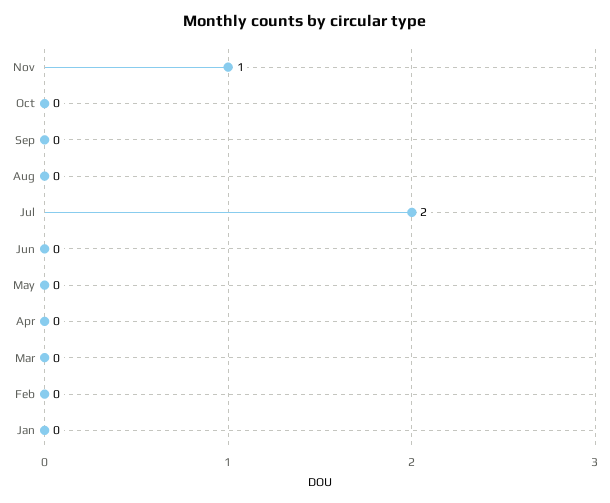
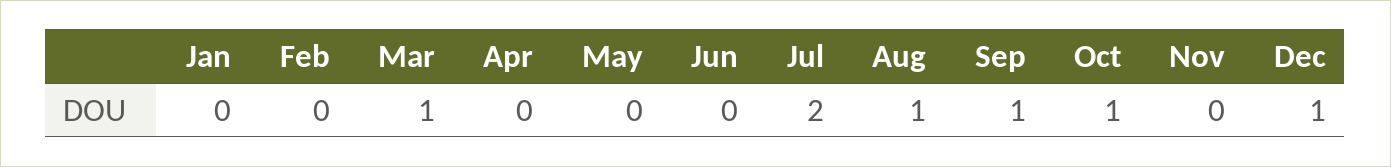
Nov: 1 -> 0
Oct: 0 -> 1
Sep: 0 -> 1
Aug: 0 -> 1
Mar: 0 -> 1
Dec: none -> 1

